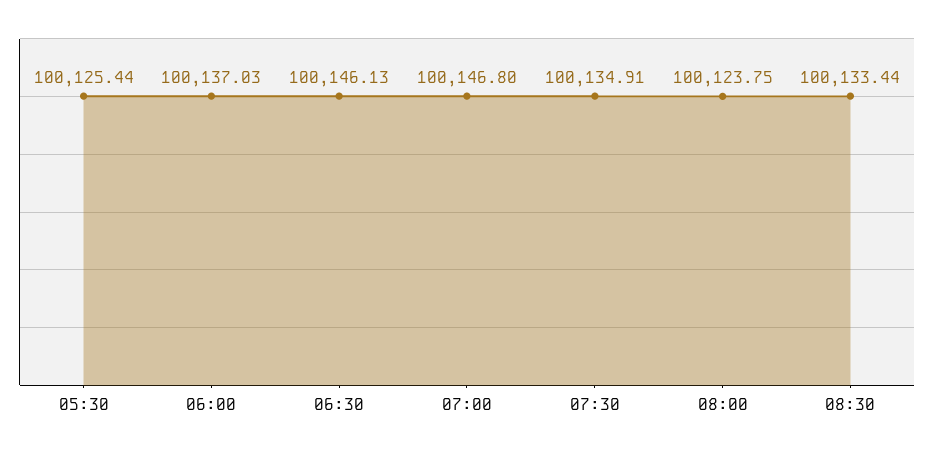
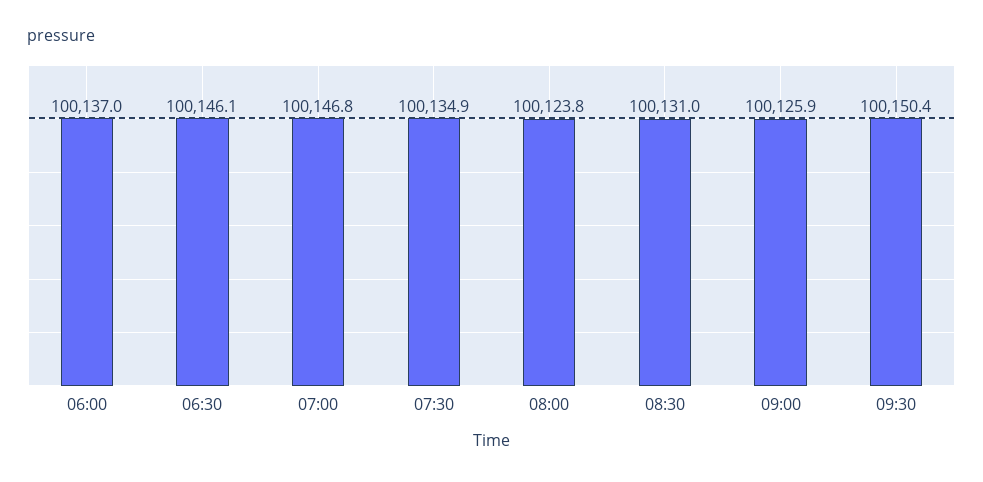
05:30: 100125.44 -> none
08:30: 100133.44 -> 100131
09:00: none -> 100125.9
09:30: none -> 100150.4

